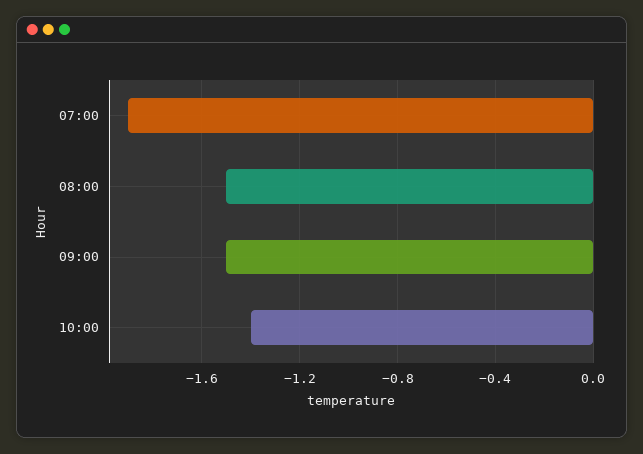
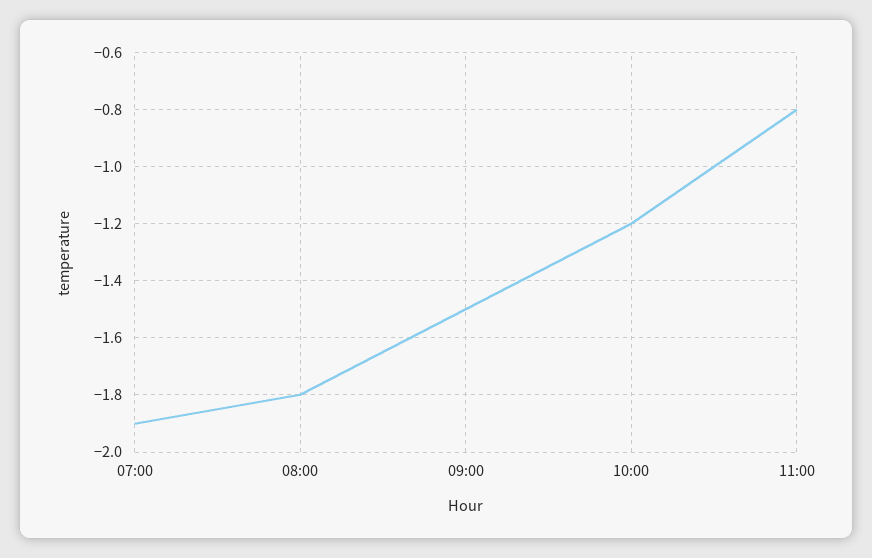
08:00: -1.5 -> -1.8
10:00: -1.4 -> -1.2
11:00: none -> -0.8

